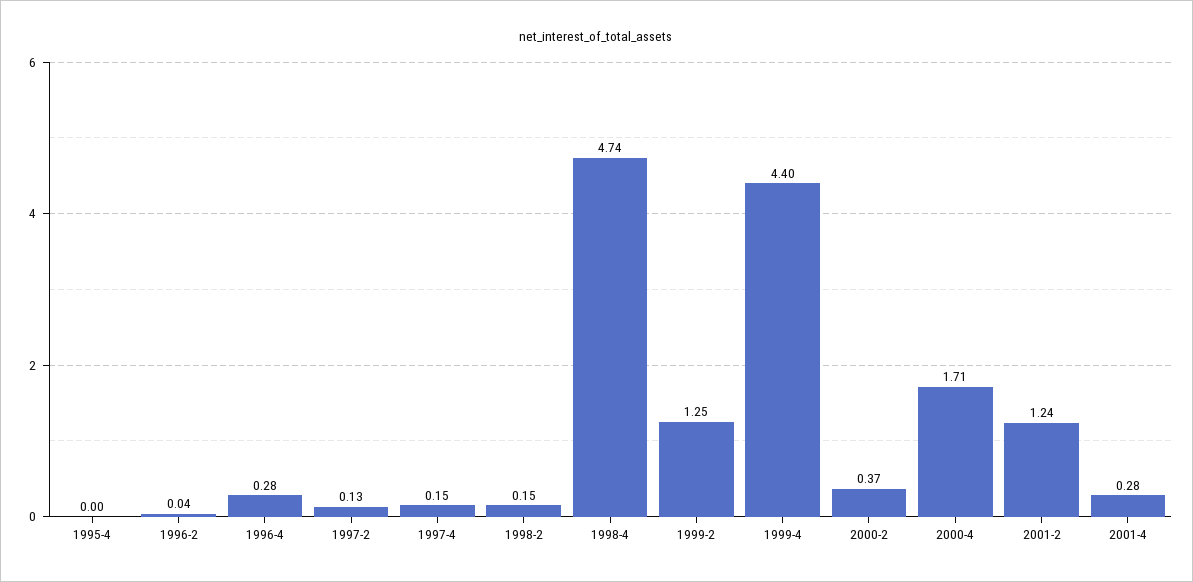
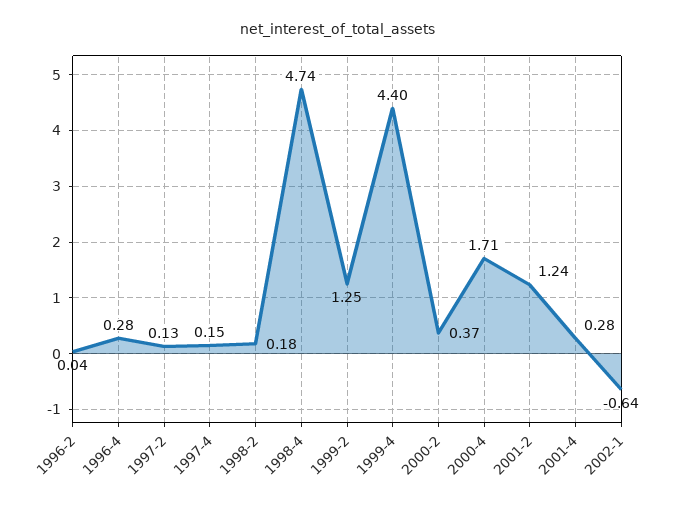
1995-4: 0 -> none
1998-2: 0.15 -> 0.18
2002-1: none -> -0.64

